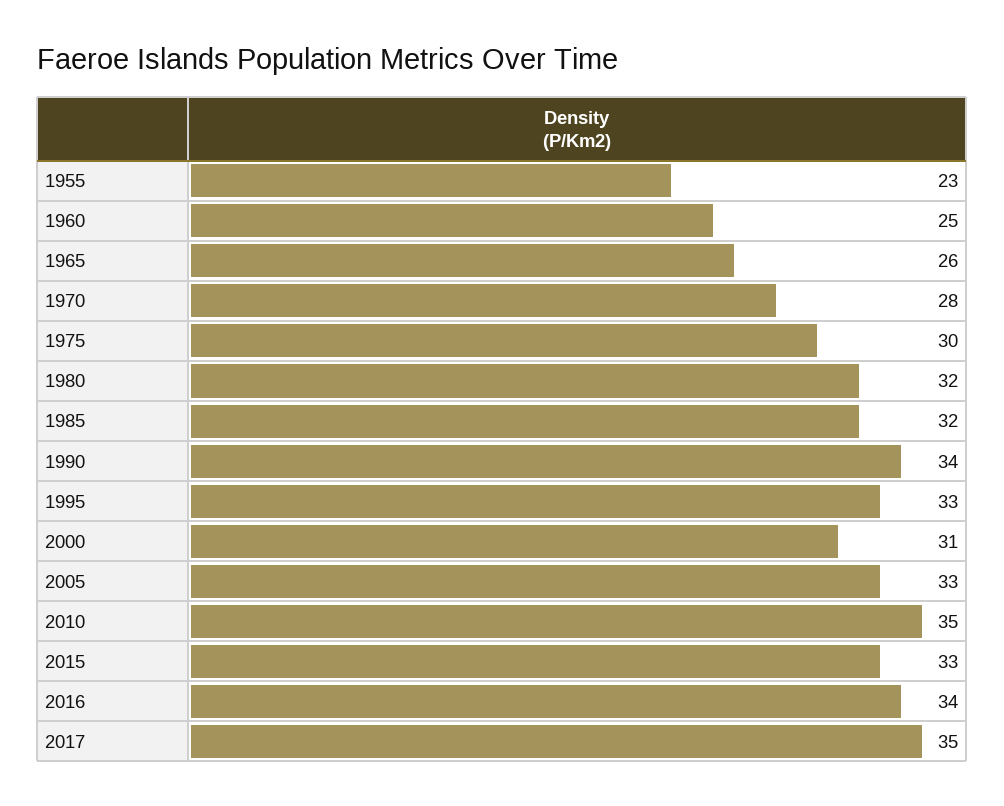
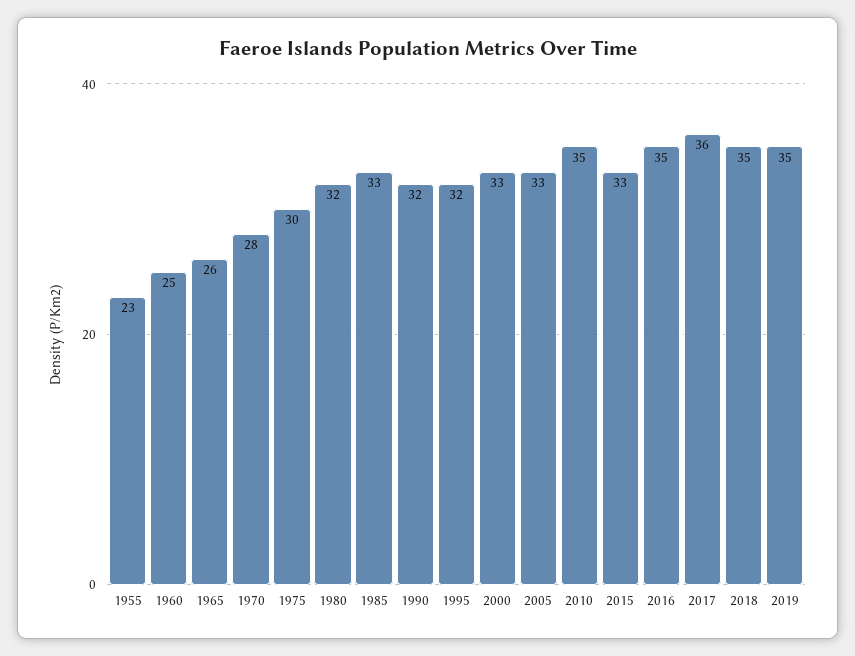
1985: 32 -> 33
1990: 34 -> 32
1995: 33 -> 32
2000: 31 -> 33
2016: 34 -> 35
2017: 35 -> 36
2018: none -> 35
2019: none -> 35

